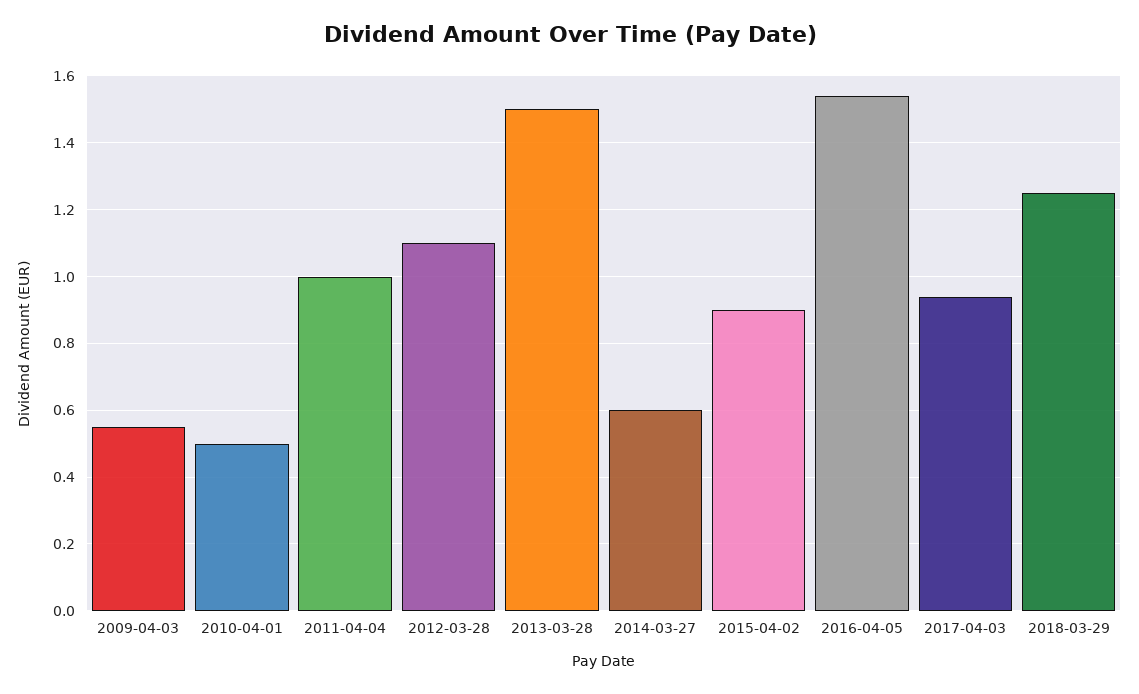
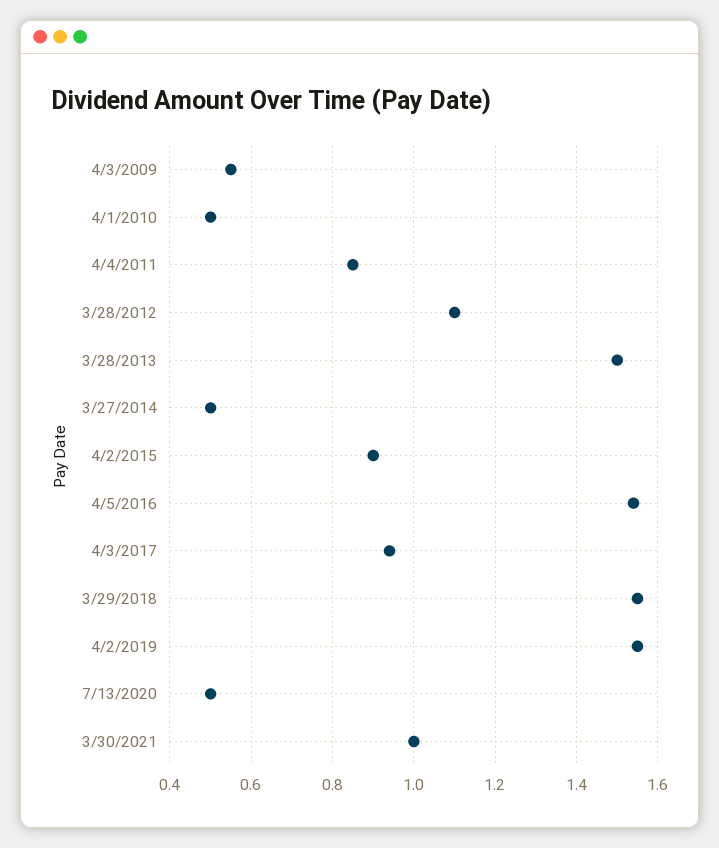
2011-04-04: 1 -> 0.85
2014-03-27: 0.6 -> 0.5
2018-03-29: 1.25 -> 1.55
4/2/2019: none -> 1.55
7/13/2020: none -> 0.5
3/30/2021: none -> 1

